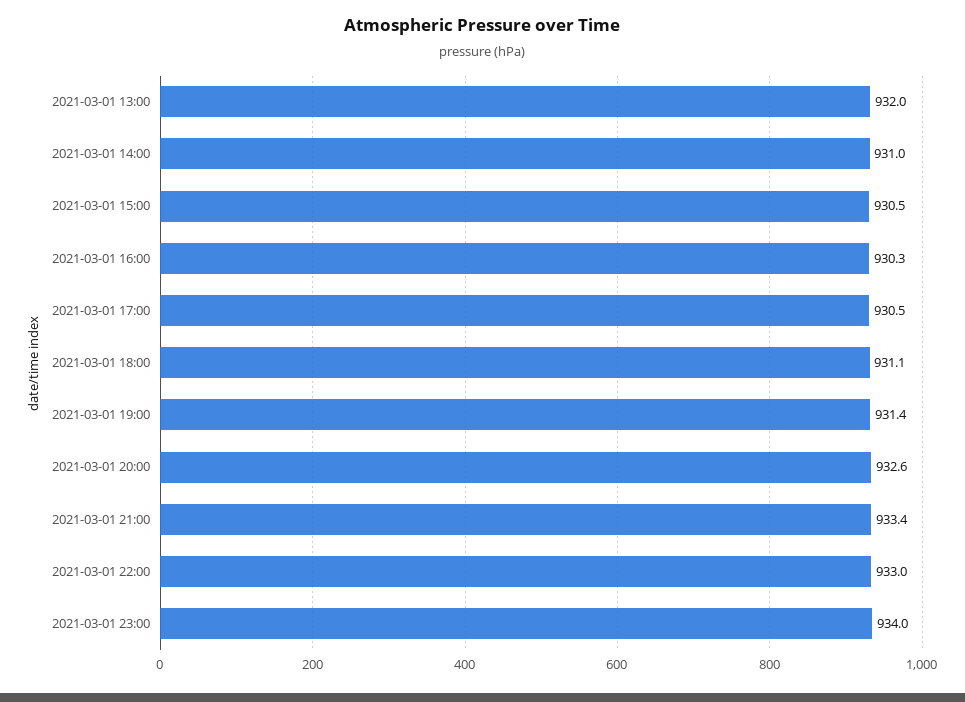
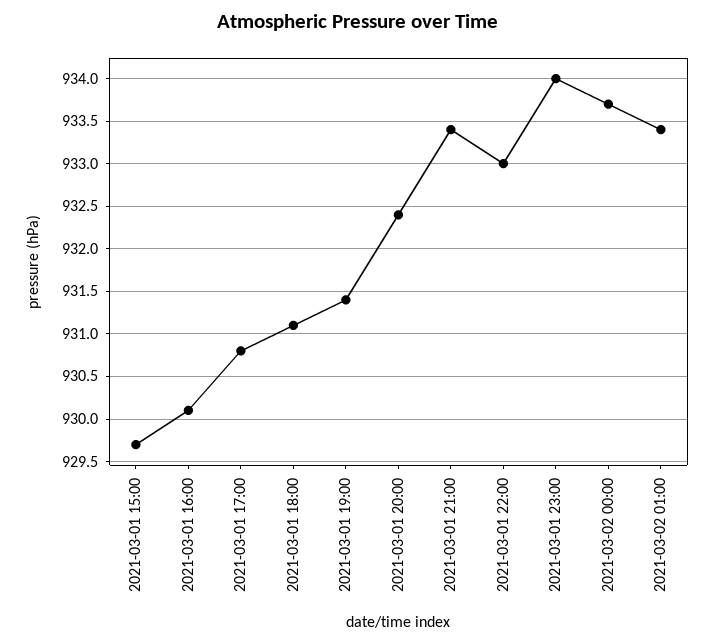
2021-03-01 13:00: 932 -> none
2021-03-01 14:00: 931 -> none
2021-03-01 15:00: 930.5 -> 929.7
2021-03-01 16:00: 930.3 -> 930.1
2021-03-01 17:00: 930.5 -> 930.8
2021-03-01 20:00: 932.6 -> 932.4
2021-03-02 00:00: none -> 933.7
2021-03-02 01:00: none -> 933.4

